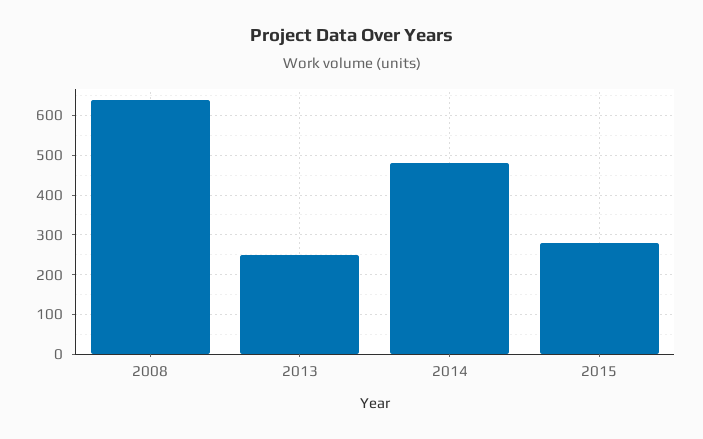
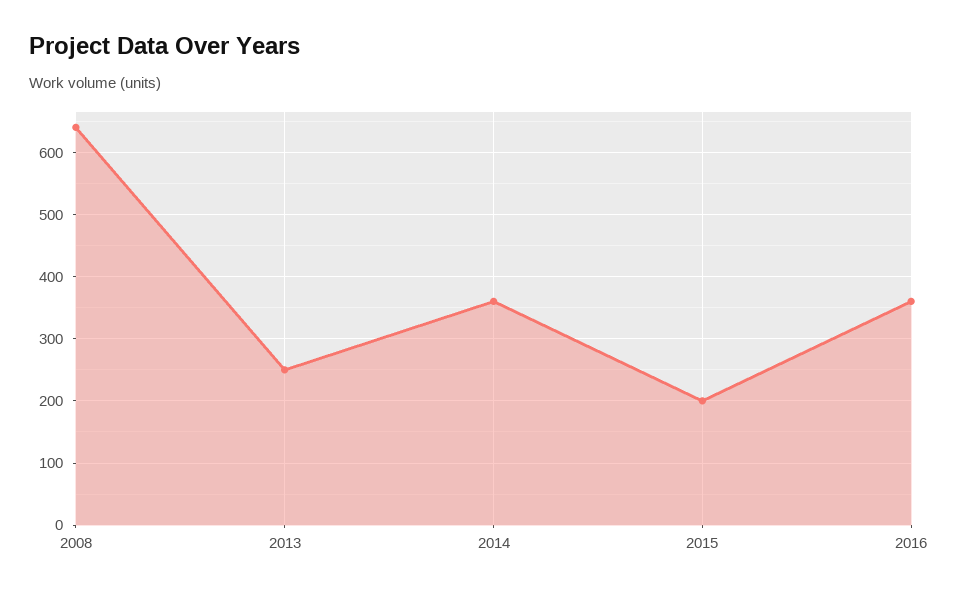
2014: 480 -> 360
2015: 280 -> 200
2016: none -> 360

